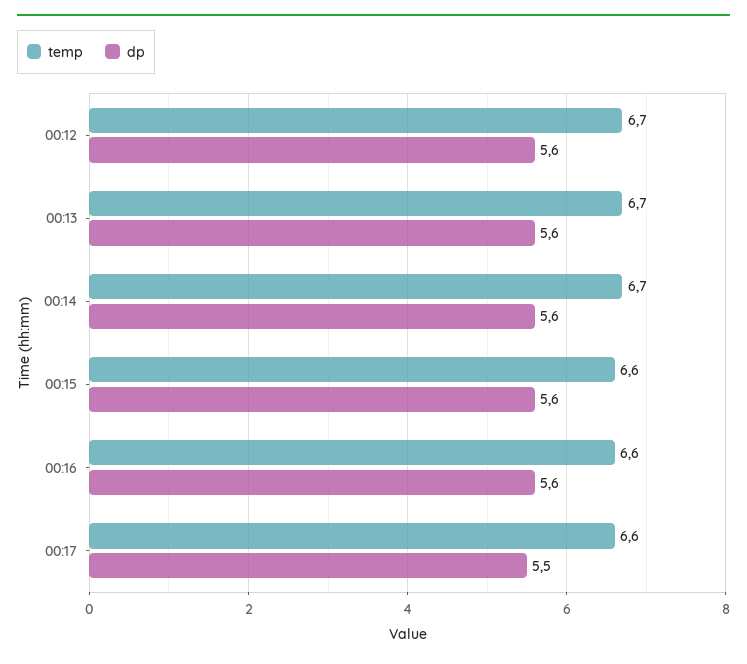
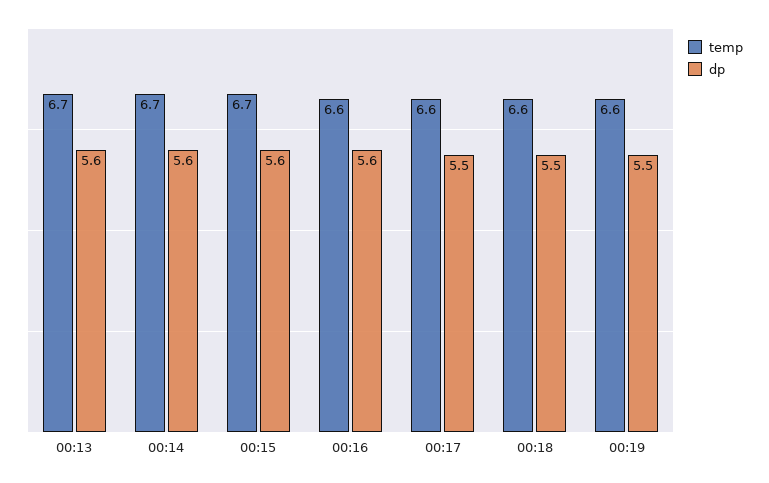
temp, 00:12: 6.7 -> none
dp, 00:12: 5.6 -> none
temp, 00:15: 6.6 -> 6.7
temp, 00:18: none -> 6.6
dp, 00:18: none -> 5.5
temp, 00:19: none -> 6.6
dp, 00:19: none -> 5.5

